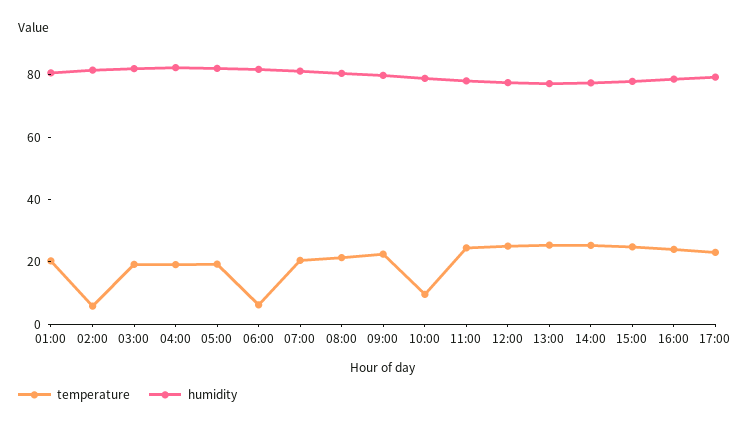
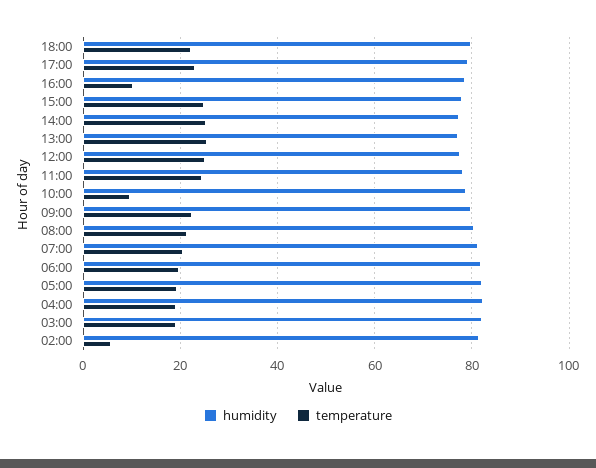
temperature, 01:00: 20 -> none
humidity, 01:00: 80 -> none
temperature, 06:00: 5 -> 20
temperature, 16:00: 25 -> 10
humidity, 18:00: none -> 80
temperature, 18:00: none -> 22

